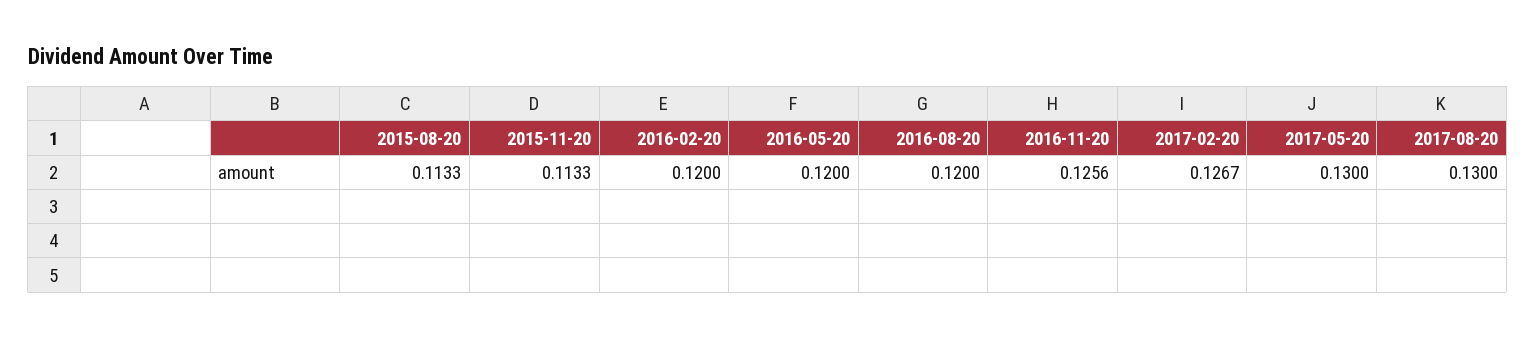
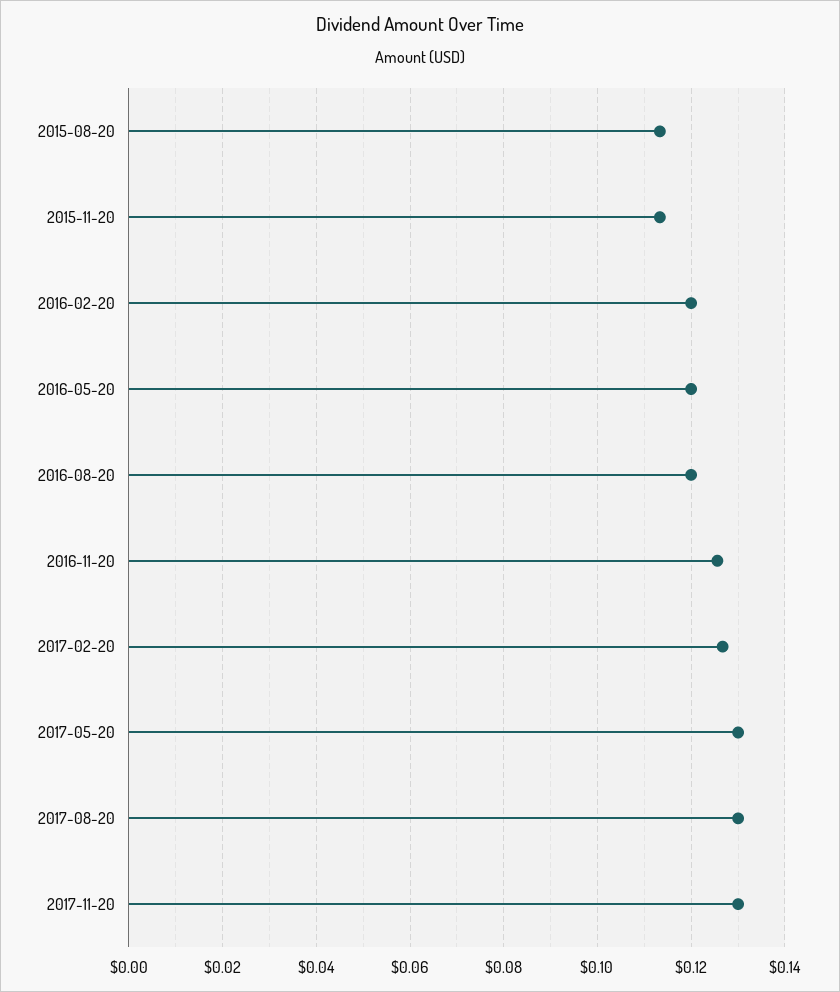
2017-11-20: none -> 0.13

